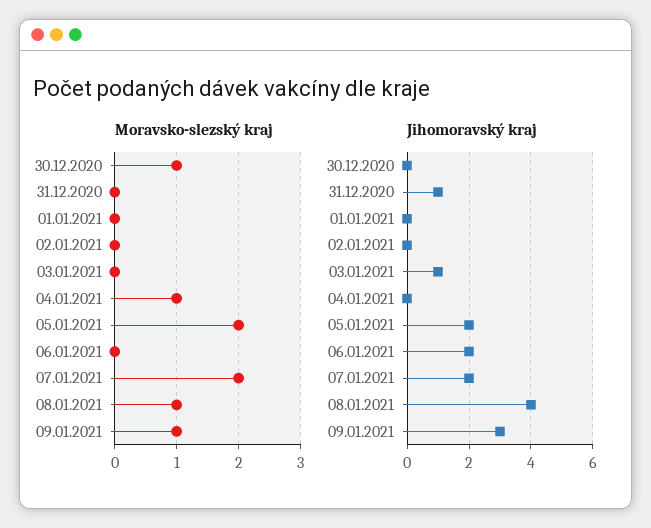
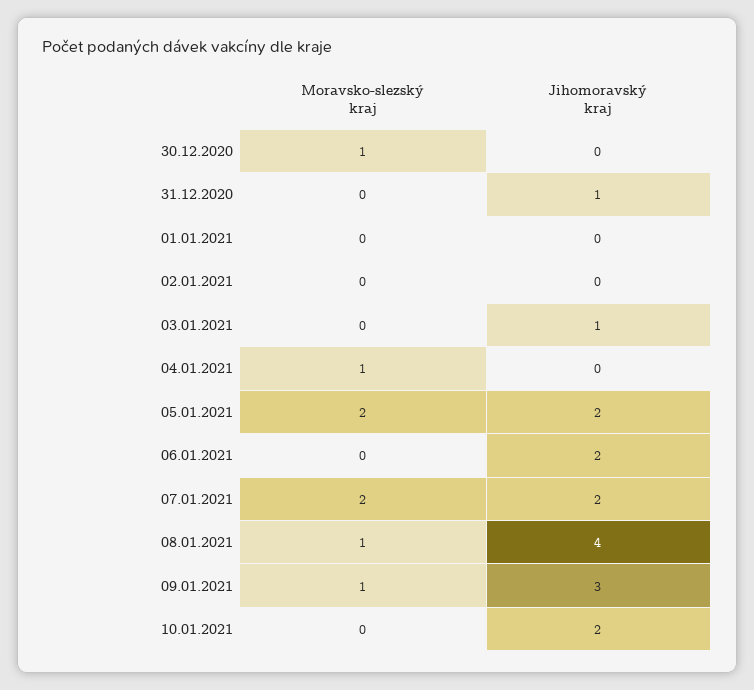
Moravsko-slezský kraj, 10.01.2021: none -> 0
Jihomoravský kraj, 10.01.2021: none -> 2

